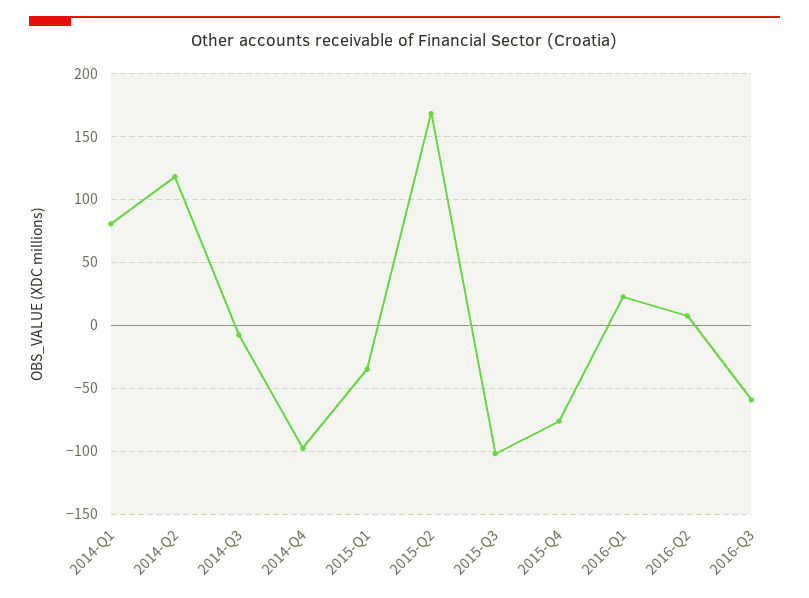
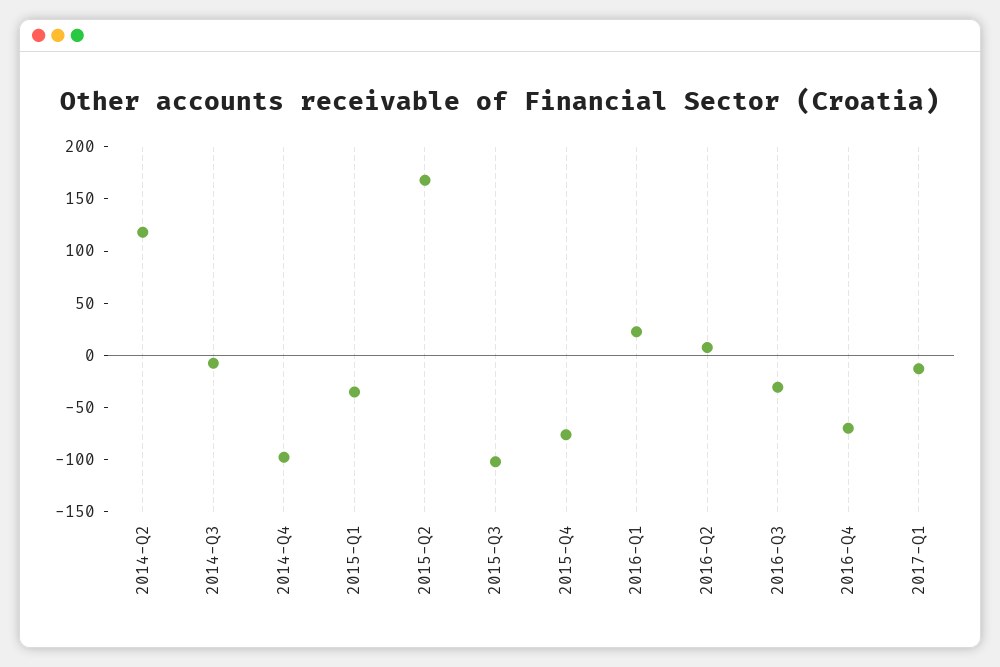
2014-Q1: 80 -> none
2016-Q3: -60 -> -30
2016-Q4: none -> -70
2017-Q1: none -> -10

